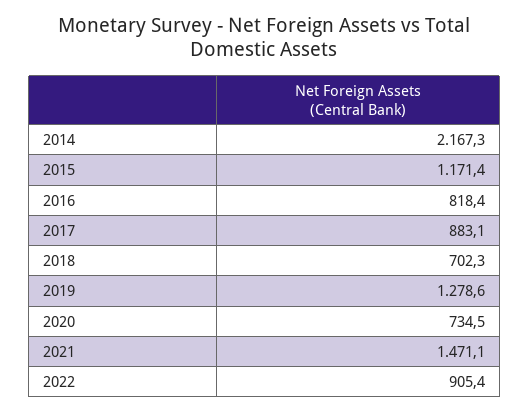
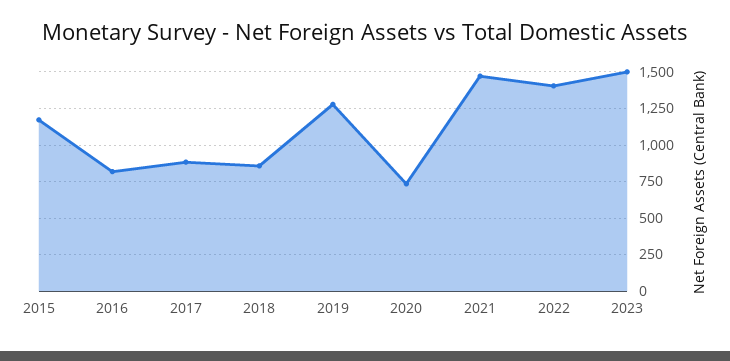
2014: 2167.3 -> none
2018: 702.3 -> 850
2022: 905.4 -> 1400
2023: none -> 1500

